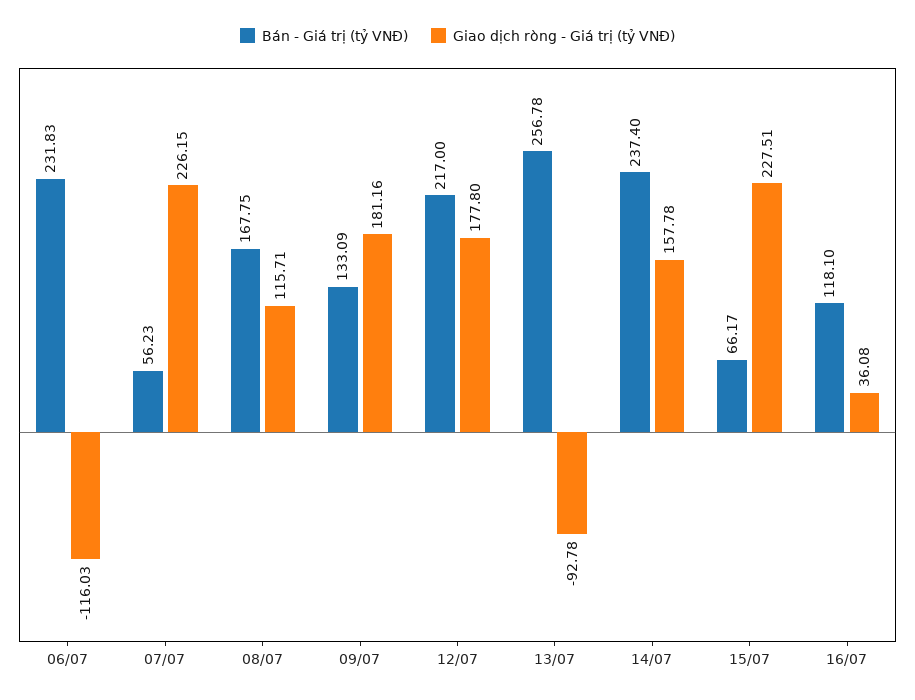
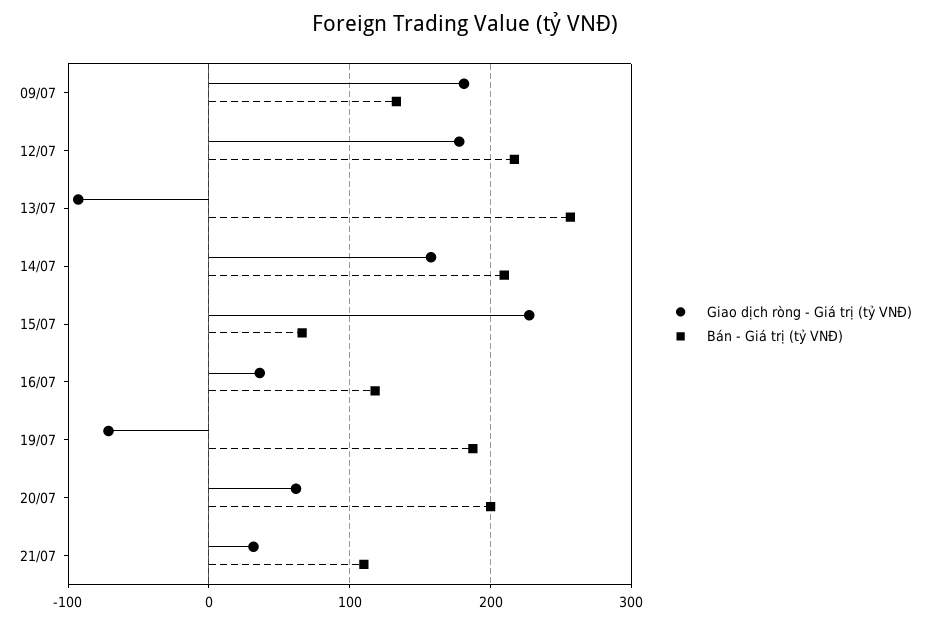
Bán - Giá trị (tỷ VNĐ), 06/07: 231.83 -> none
Giao dịch ròng - Giá trị (tỷ VNĐ), 06/07: -116.03 -> none
Bán - Giá trị (tỷ VNĐ), 07/07: 56.23 -> none
Giao dịch ròng - Giá trị (tỷ VNĐ), 07/07: 226.15 -> none
Bán - Giá trị (tỷ VNĐ), 08/07: 167.75 -> none
Giao dịch ròng - Giá trị (tỷ VNĐ), 08/07: 115.71 -> none
Bán - Giá trị (tỷ VNĐ), 14/07: 237.4 -> 210
Giao dịch ròng - Giá trị (tỷ VNĐ), 19/07: none -> -70
Bán - Giá trị (tỷ VNĐ), 19/07: none -> 190
Giao dịch ròng - Giá trị (tỷ VNĐ), 20/07: none -> 60
Bán - Giá trị (tỷ VNĐ), 20/07: none -> 200
Giao dịch ròng - Giá trị (tỷ VNĐ), 21/07: none -> 30
Bán - Giá trị (tỷ VNĐ), 21/07: none -> 110

